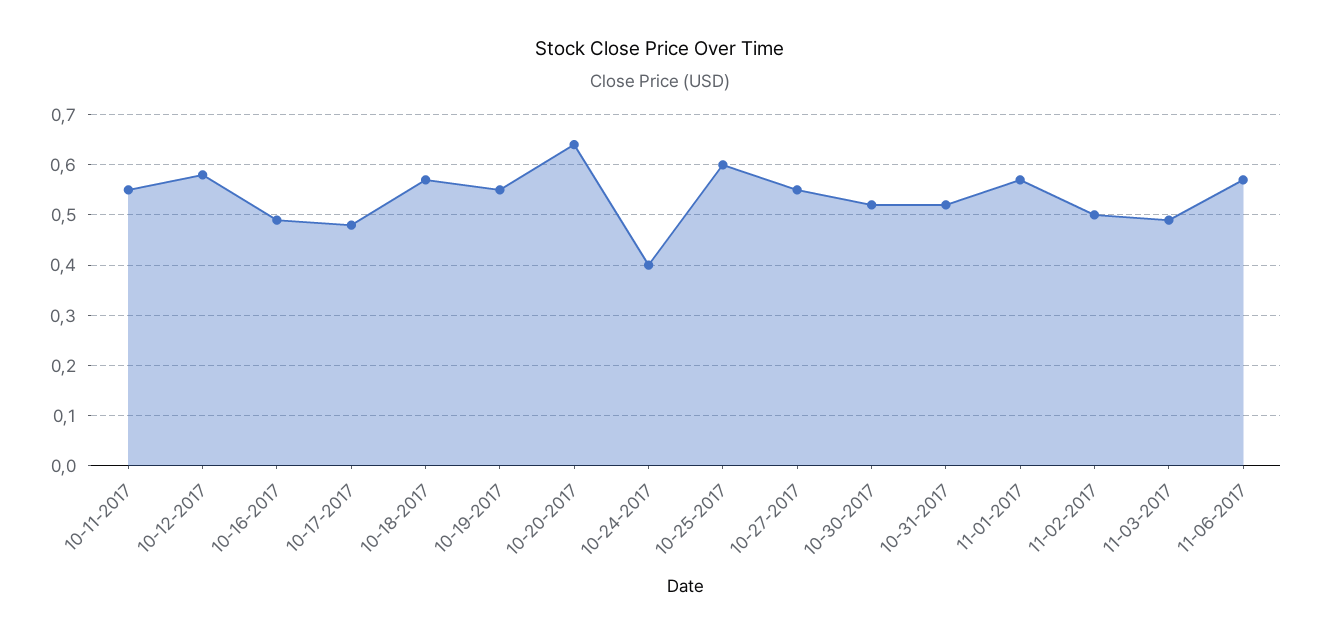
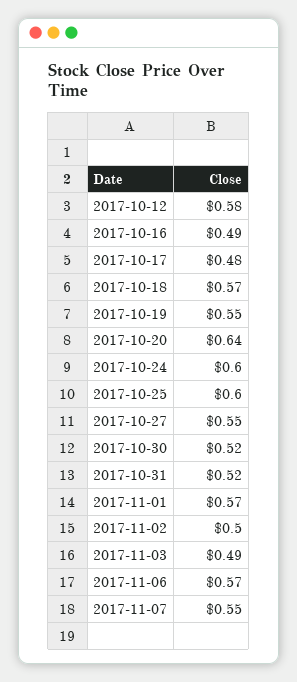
10-11-2017: 0.55 -> none
10-24-2017: 0.4 -> 0.6
2017-11-07: none -> 0.55

